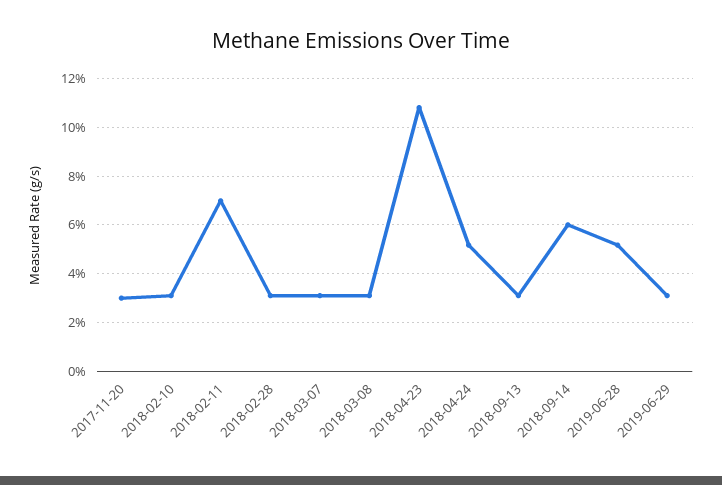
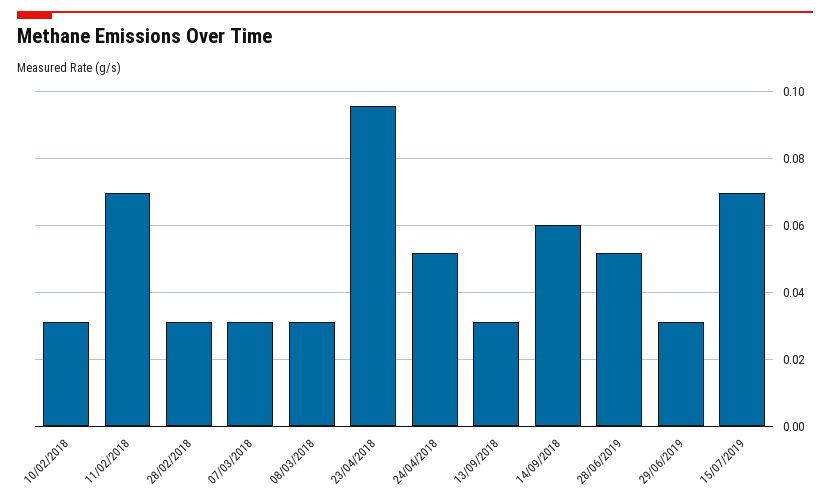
2017-11-20: 0.03 -> none
2018-04-23: 0.1075 -> 0.096
15/07/2019: none -> 0.07

